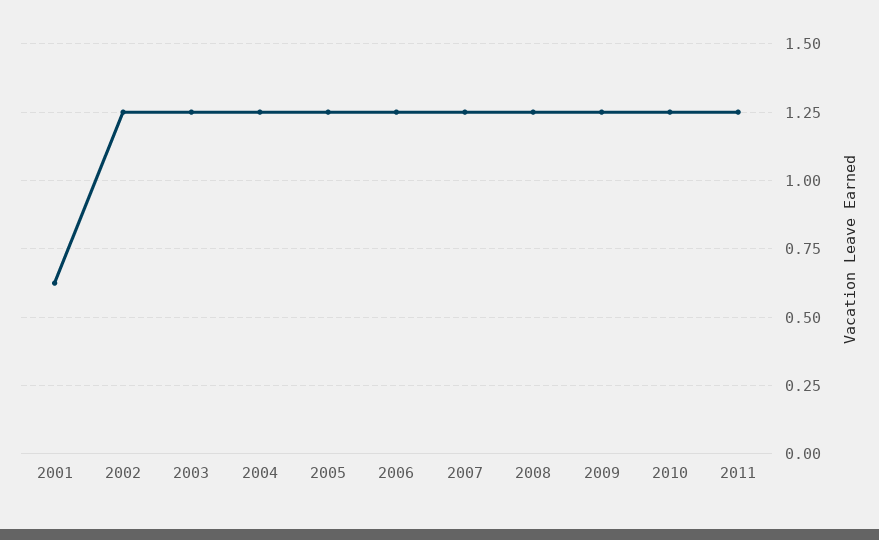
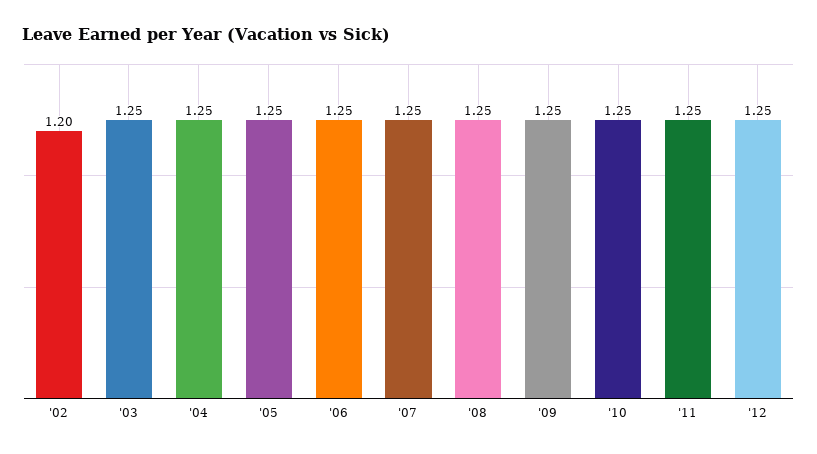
2001: 0.625 -> none
2002: 1.25 -> 1.2
'12: none -> 1.25

